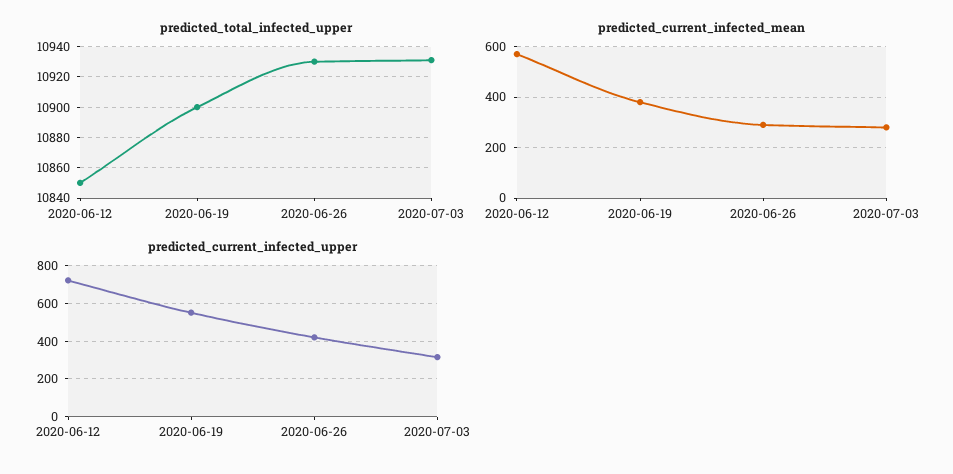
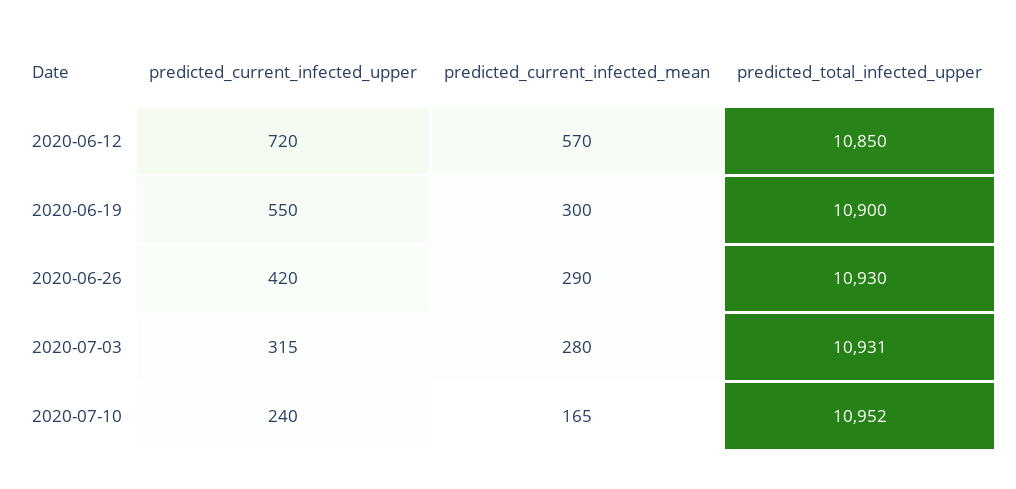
predicted_current_infected_mean, 2020-06-19: 375 -> 300
predicted_current_infected_upper, 2020-07-10: none -> 240
predicted_current_infected_mean, 2020-07-10: none -> 165
predicted_total_infected_upper, 2020-07-10: none -> 10952

